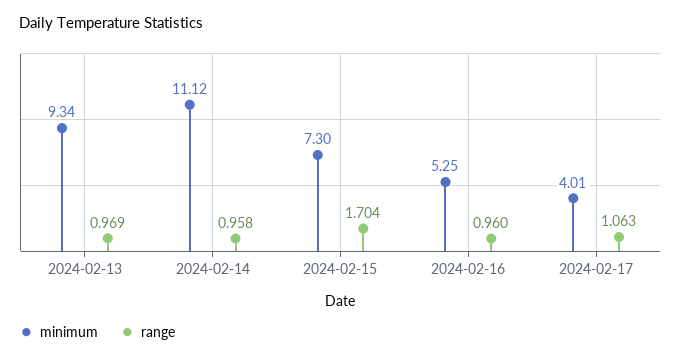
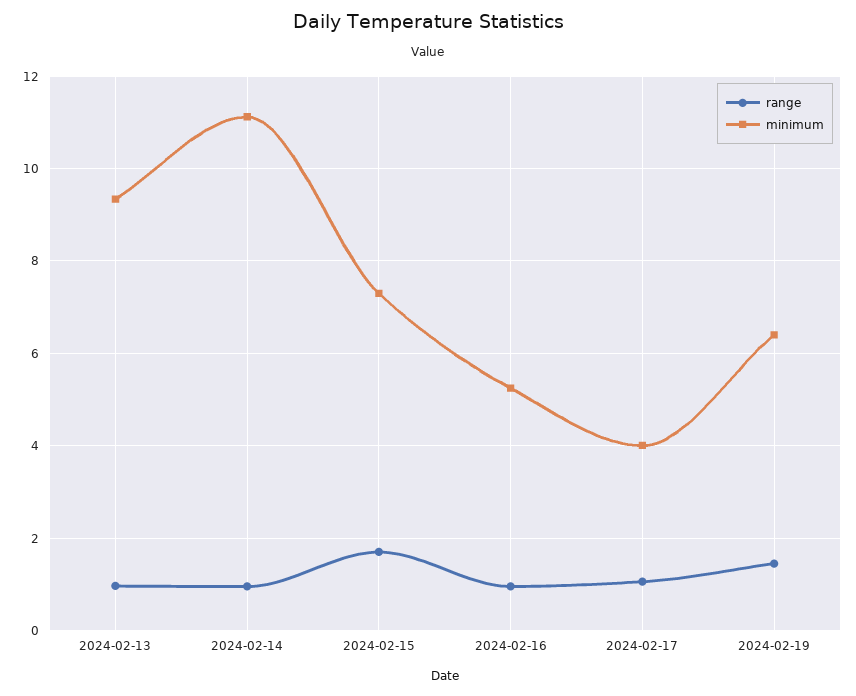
range, 2024-02-19: none -> 1.4
minimum, 2024-02-19: none -> 6.4

